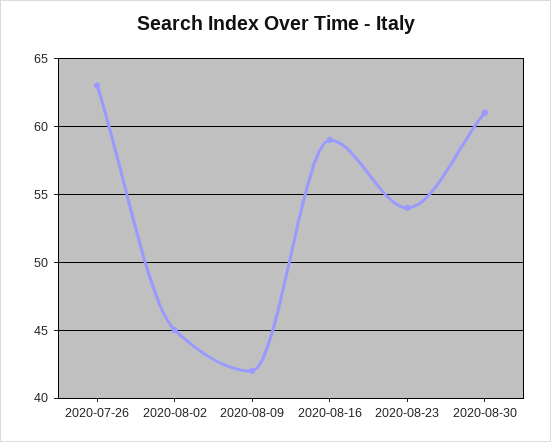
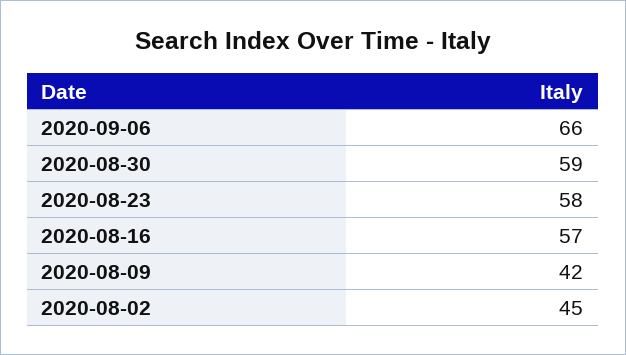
2020-07-26: 63 -> none
2020-08-16: 59 -> 57
2020-08-23: 54 -> 58
2020-08-30: 61 -> 59
2020-09-06: none -> 66

